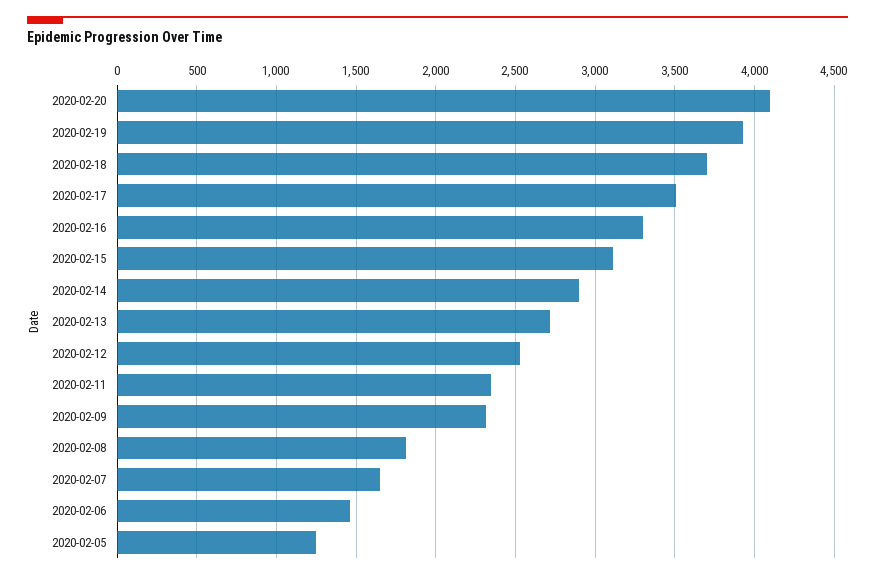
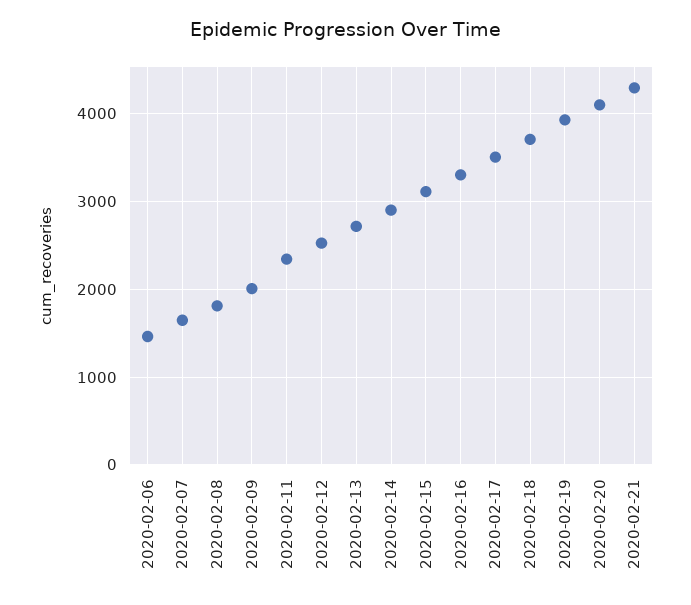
2020-02-09: 2300 -> 2000
2020-02-05: 1250 -> none
2020-02-21: none -> 4300

